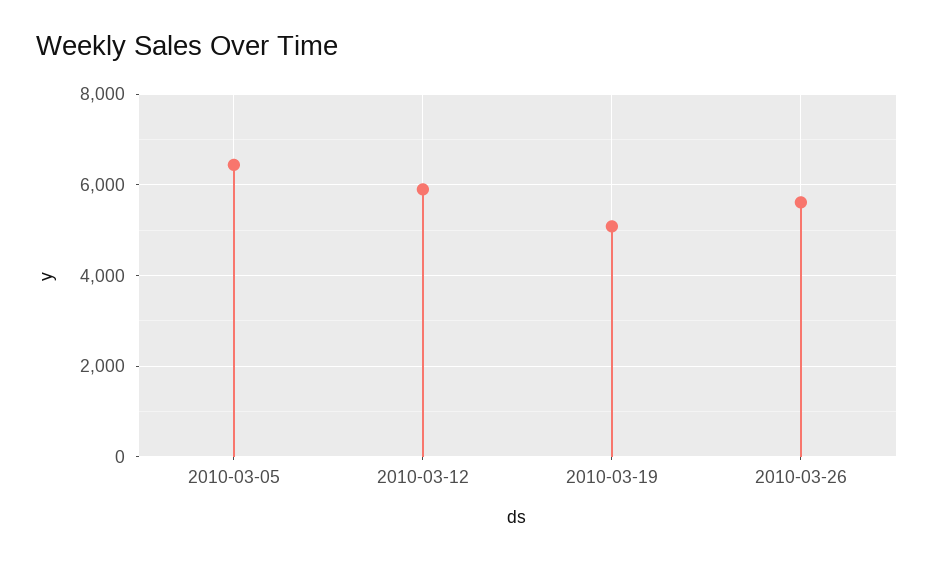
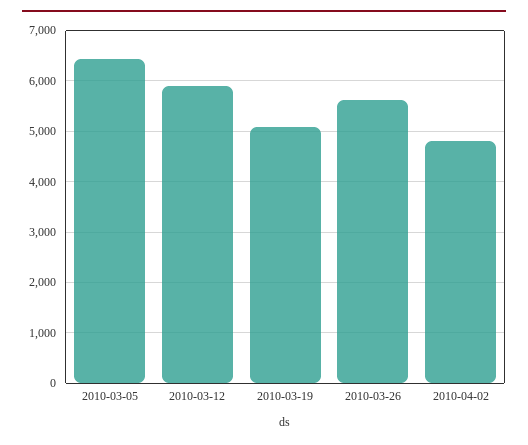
2010-04-02: none -> 4800

